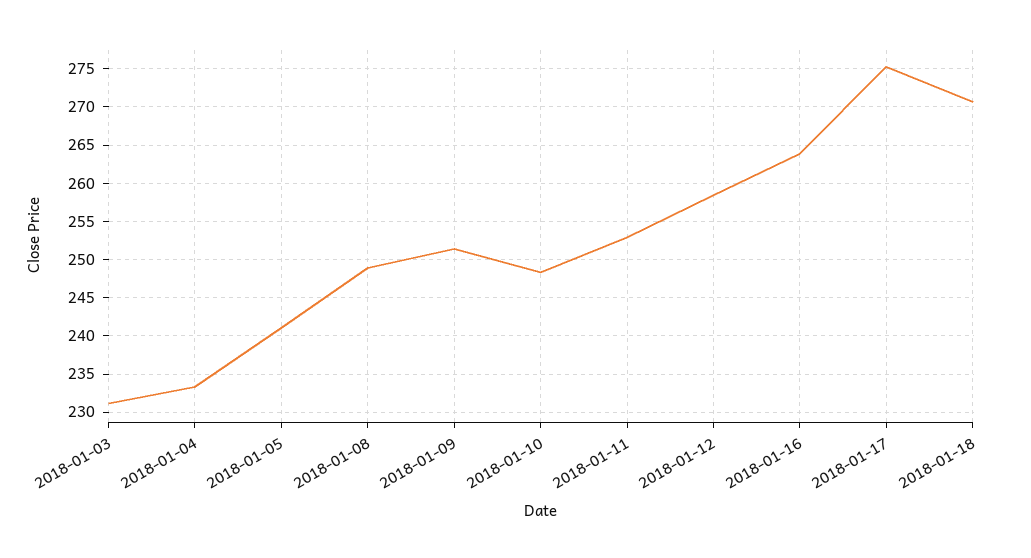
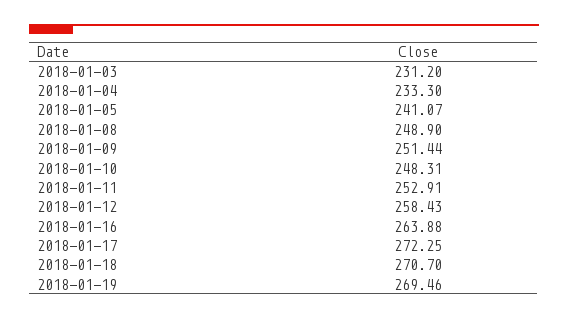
2018-01-17: 275 -> 272.25
2018-01-19: none -> 269.46

